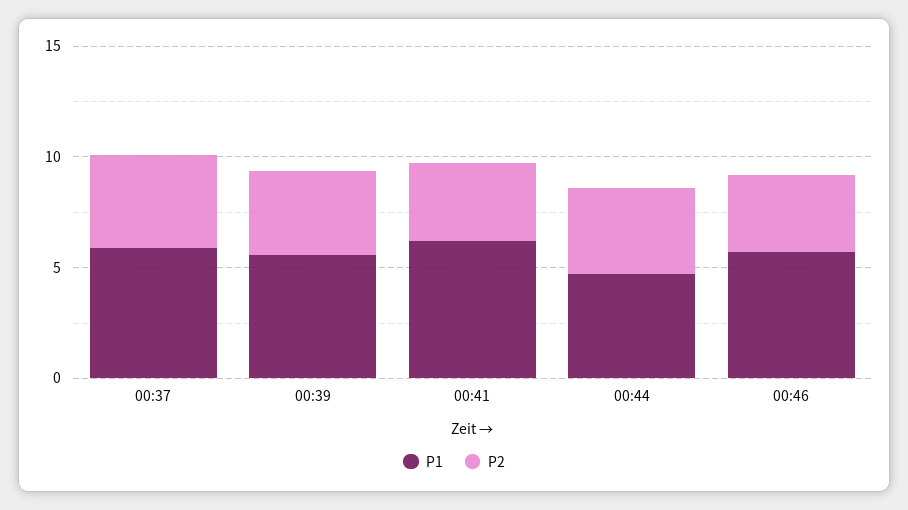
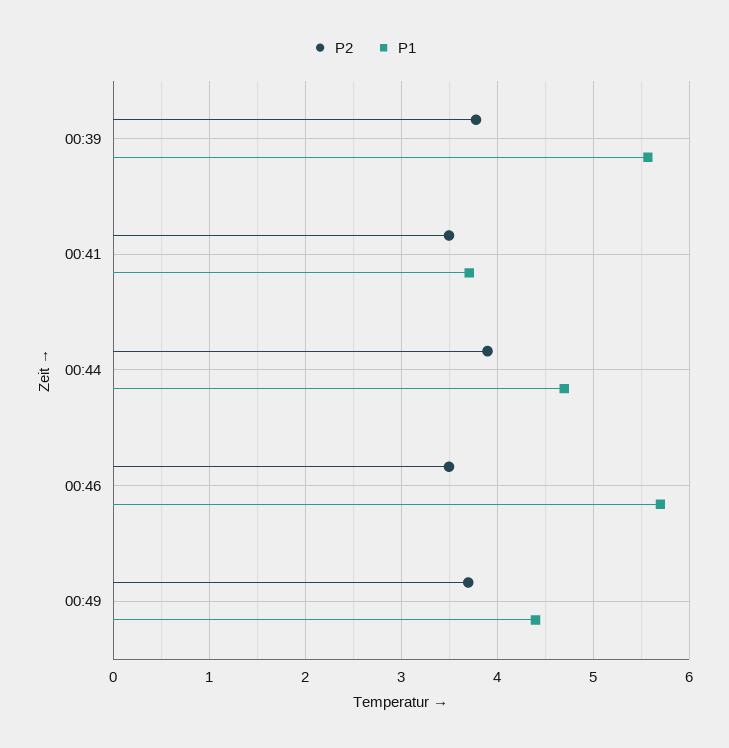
P1, 00:37: 6 -> none
P2, 00:37: 4 -> none
P1, 00:41: 6 -> 3.7
P2, 00:49: none -> 3.7
P1, 00:49: none -> 4.4

